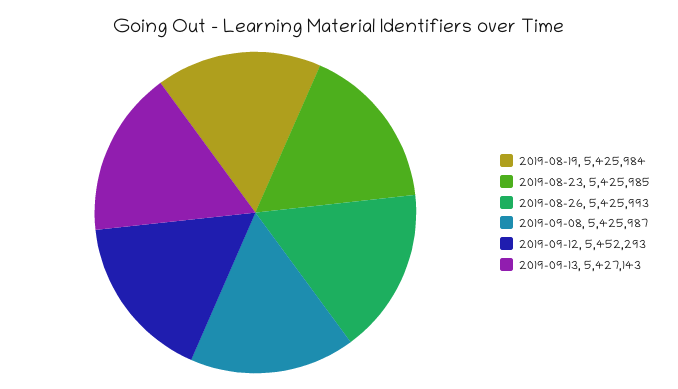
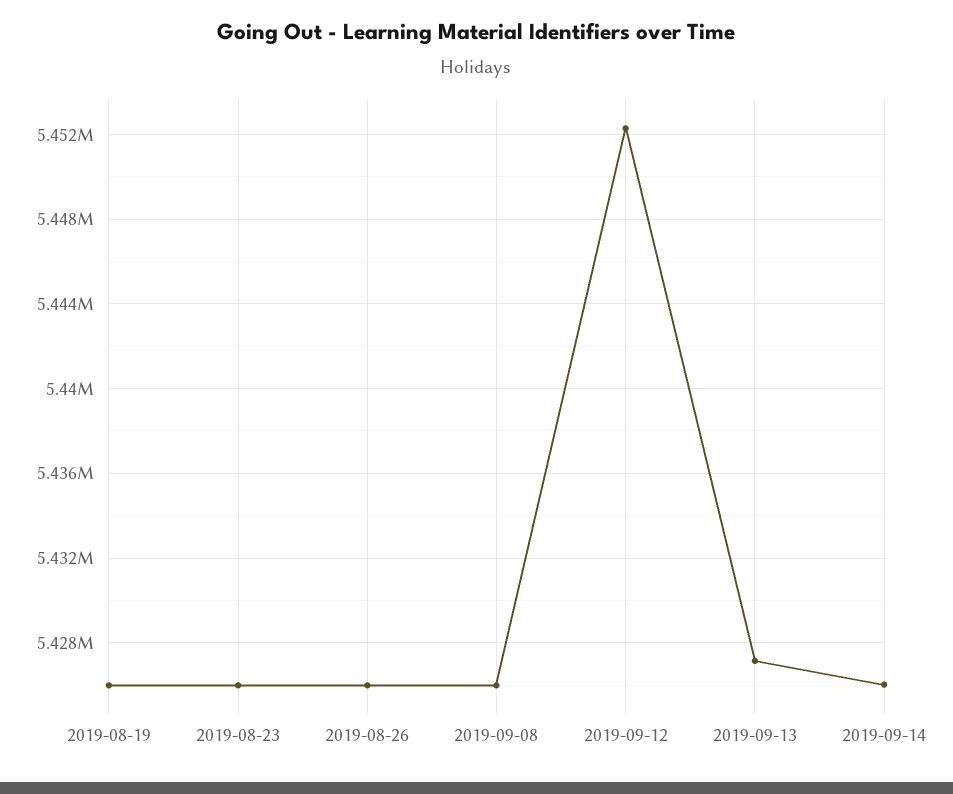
2019-09-14: none -> 5426000

